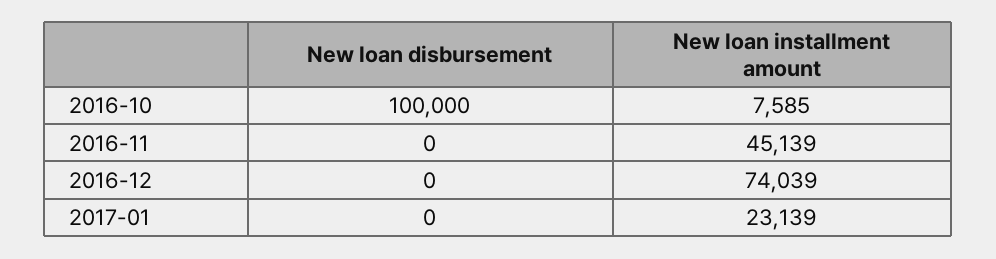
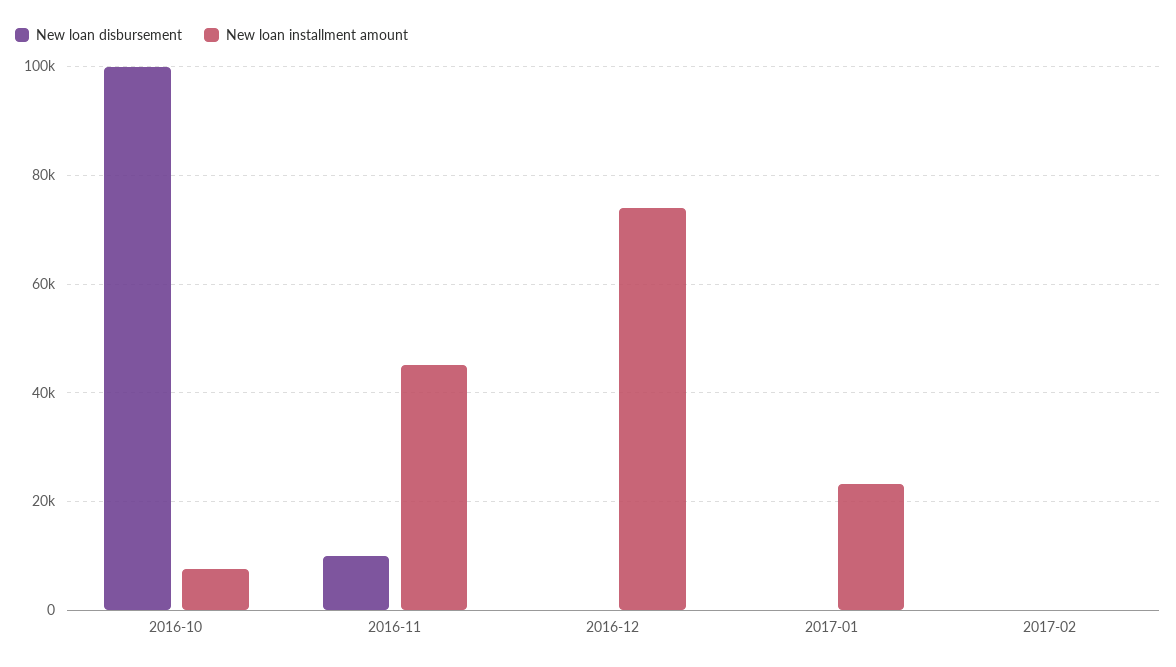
New loan disbursement, 2016-11: 0 -> 10000
New loan disbursement, 2017-02: none -> 0
New loan installment amount, 2017-02: none -> 0

